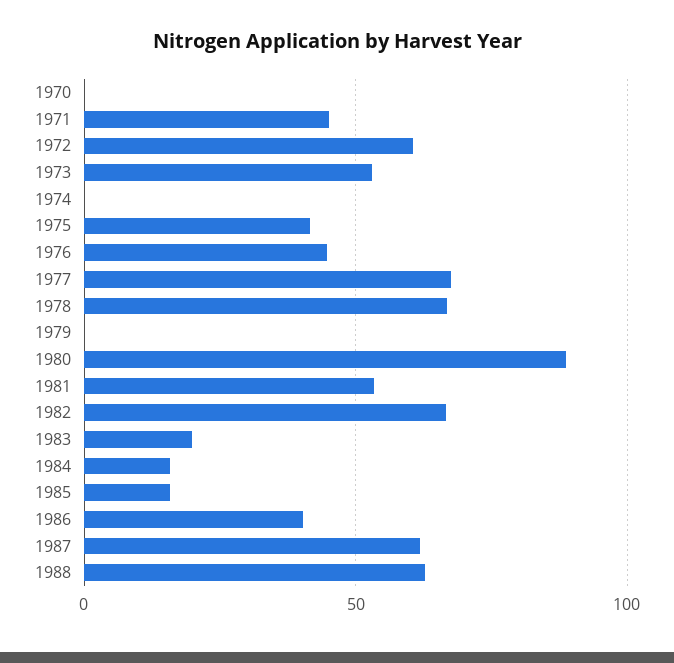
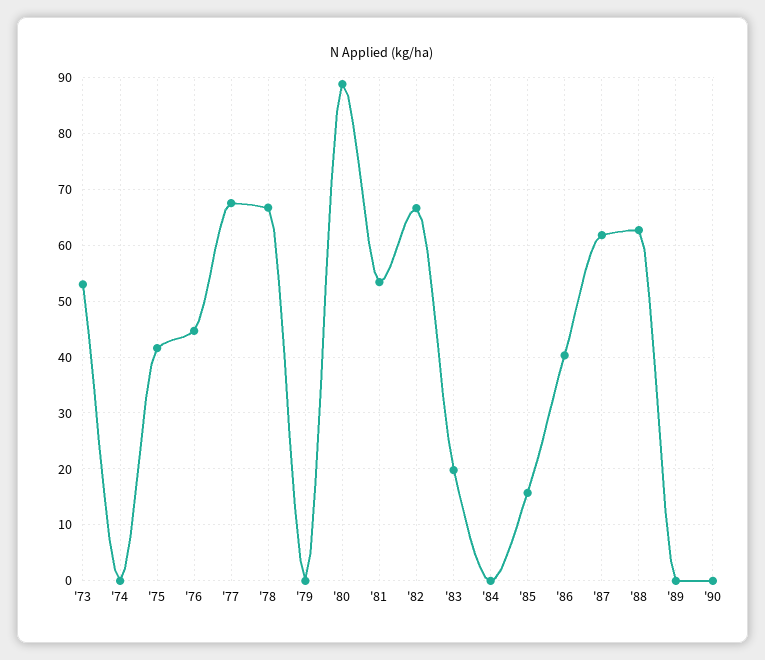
1970: 0 -> none
1971: 45 -> none
1972: 60 -> none
1984: 15 -> 0
'89: none -> 0
'90: none -> 0

